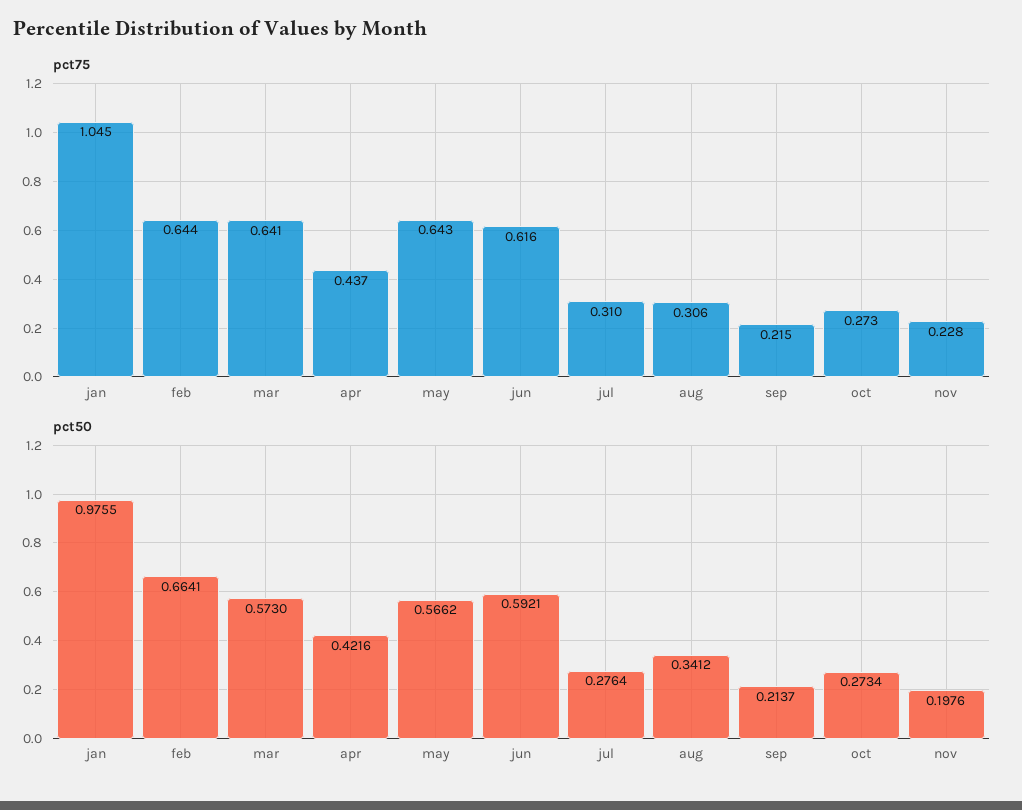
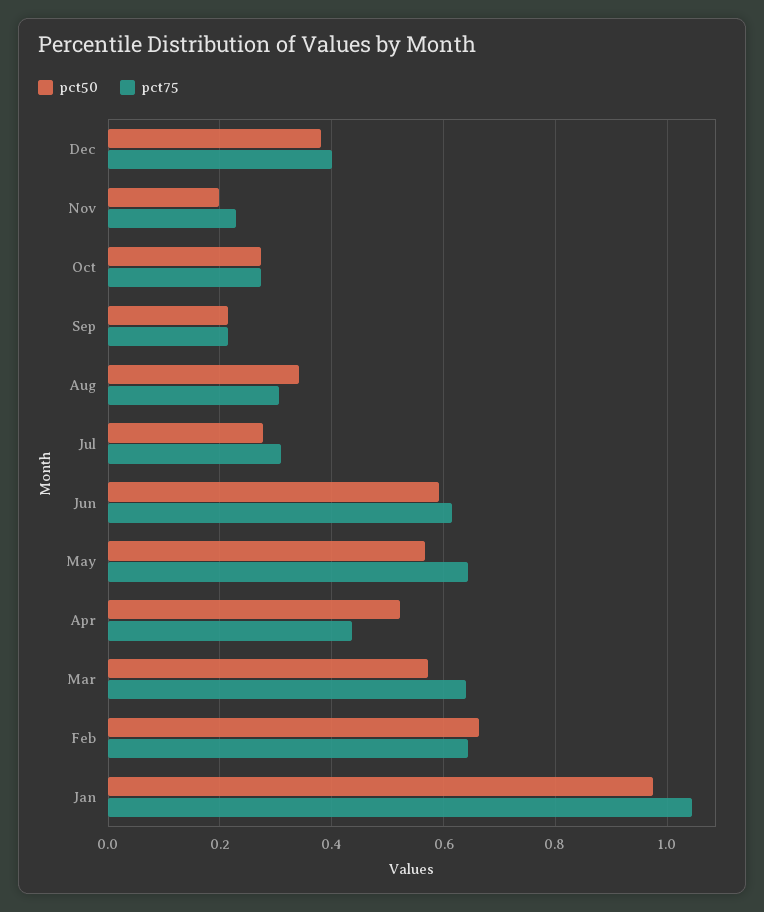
pct50, apr: 0.4216 -> 0.52
pct50, Dec: none -> 0.38
pct75, Dec: none -> 0.4

